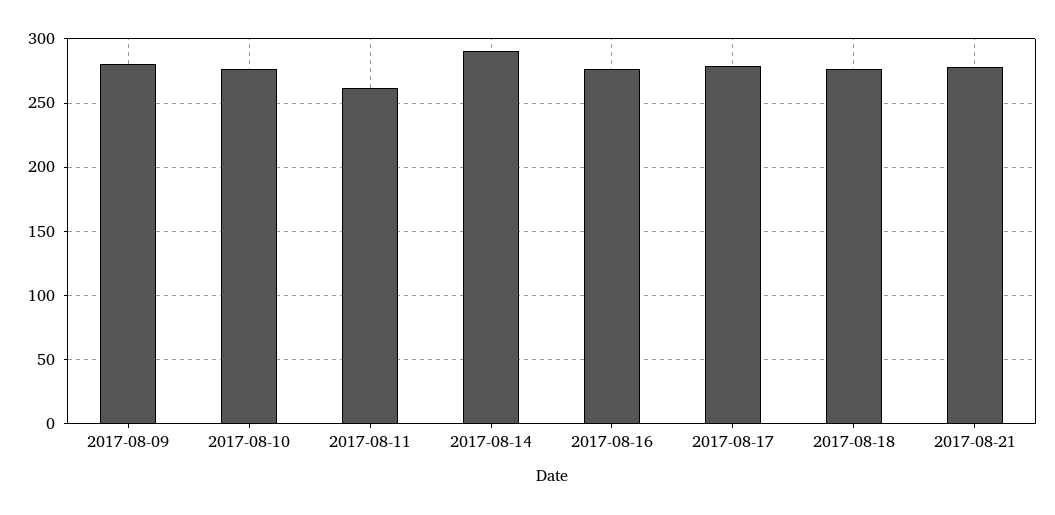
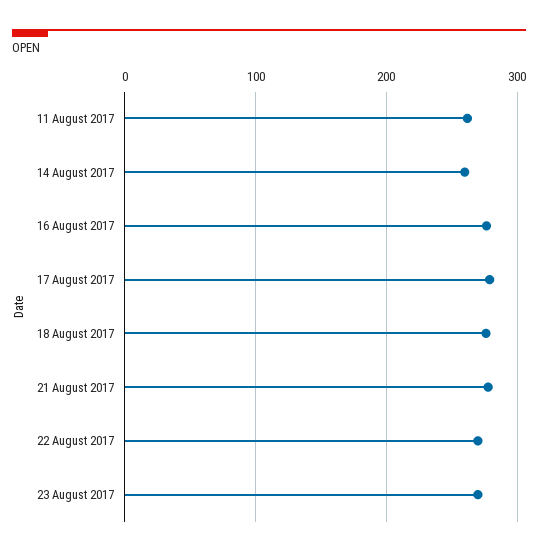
2017-08-09: 280 -> none
2017-08-10: 275 -> none
2017-08-14: 290 -> 260
22 August 2017: none -> 270
23 August 2017: none -> 270

